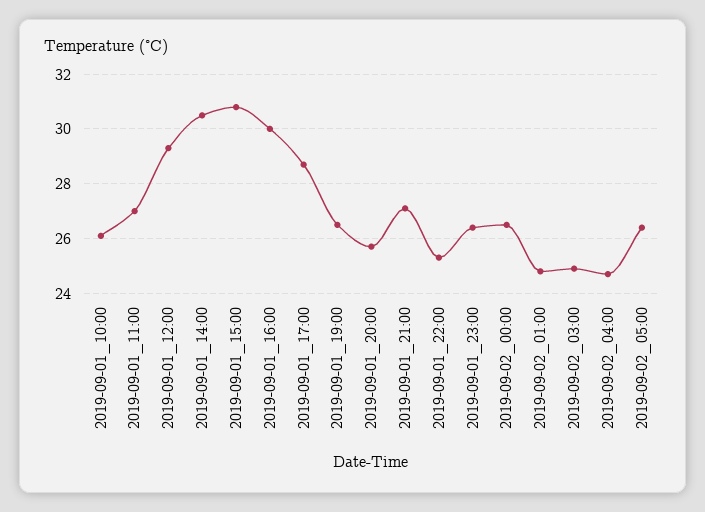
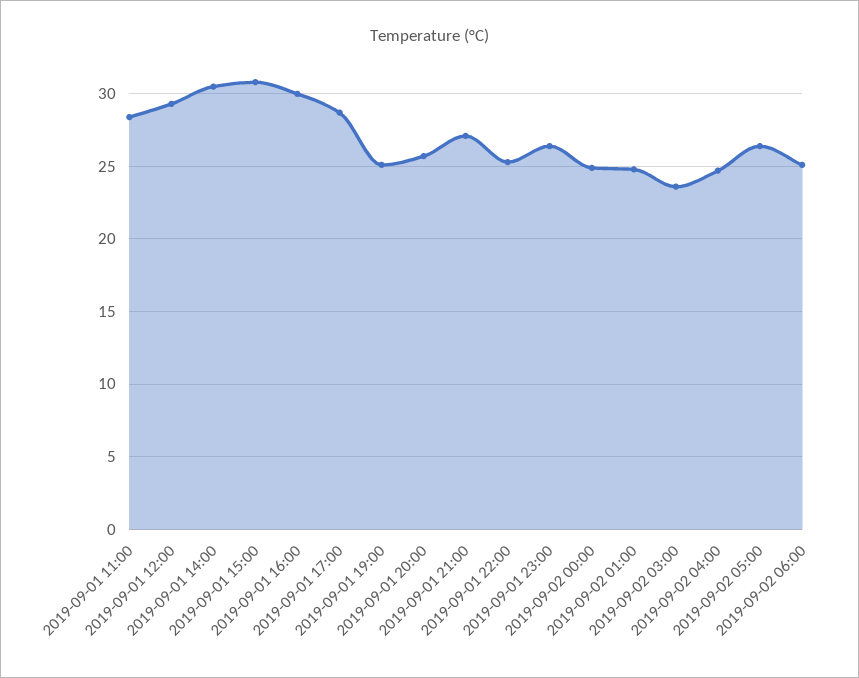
2019-09-01_10:00: 26 -> none
2019-09-01_11:00: 27 -> 28.5
2019-09-01_19:00: 26.5 -> 25
2019-09-02_00:00: 26.5 -> 25
2019-09-02_03:00: 25 -> 23.5
2019-09-02 06:00: none -> 25

